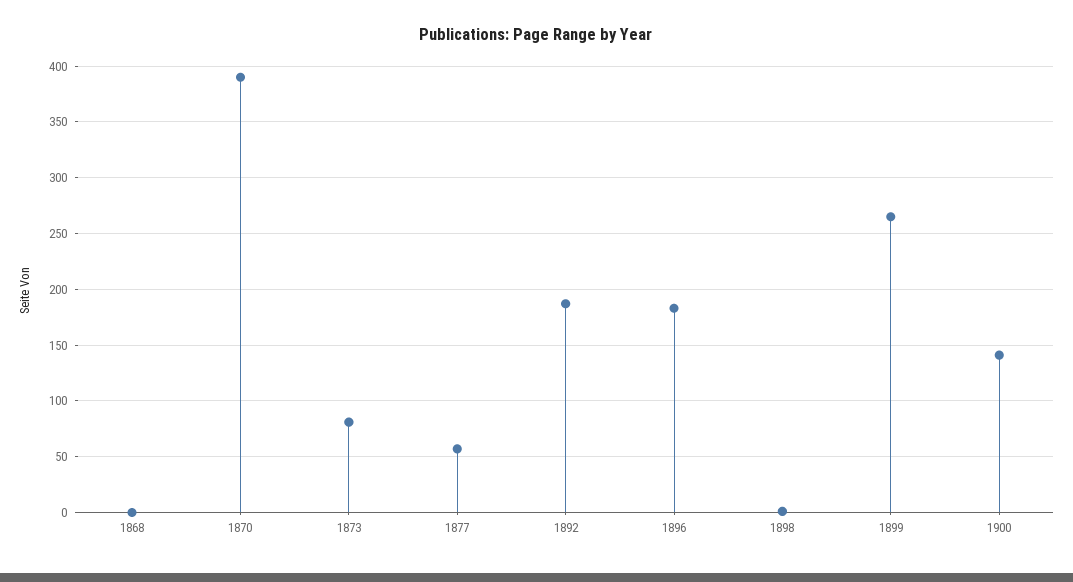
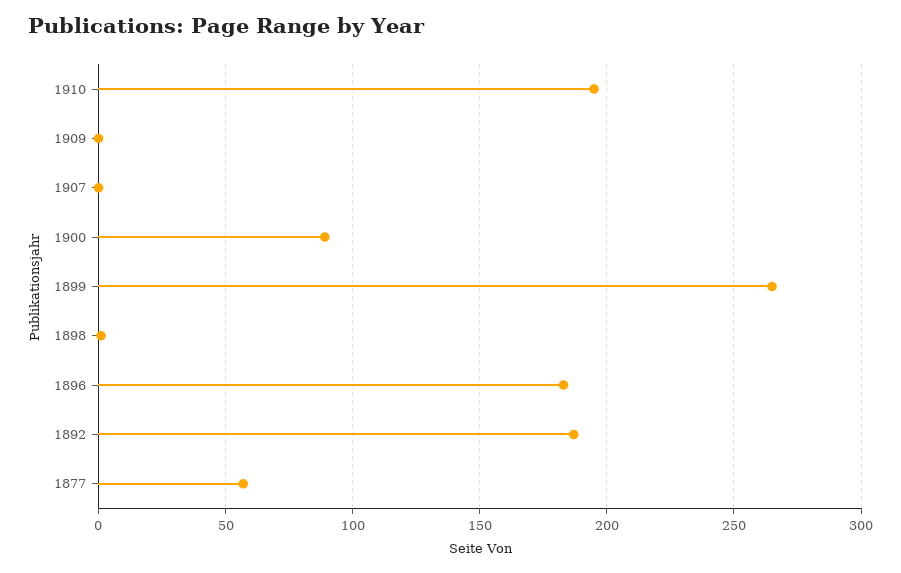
1868: 0 -> none
1870: 390 -> none
1873: 80 -> none
1900: 140 -> 90
1910: none -> 195
1909: none -> 0
1907: none -> 0

